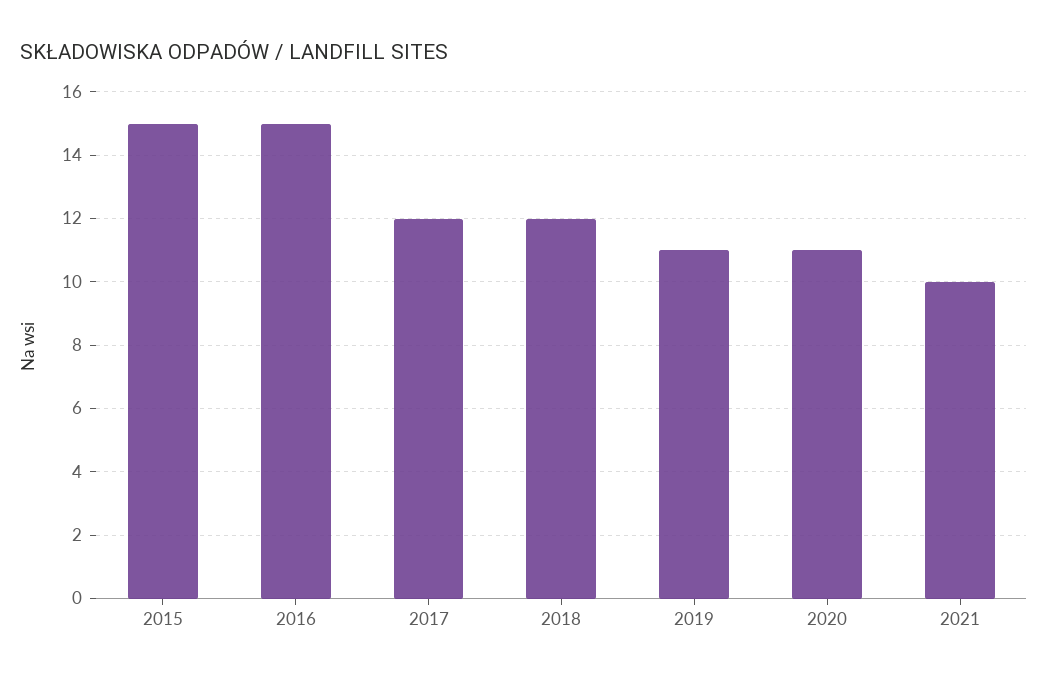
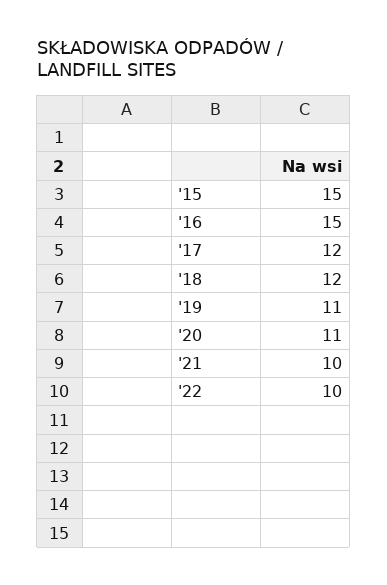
'22: none -> 10

